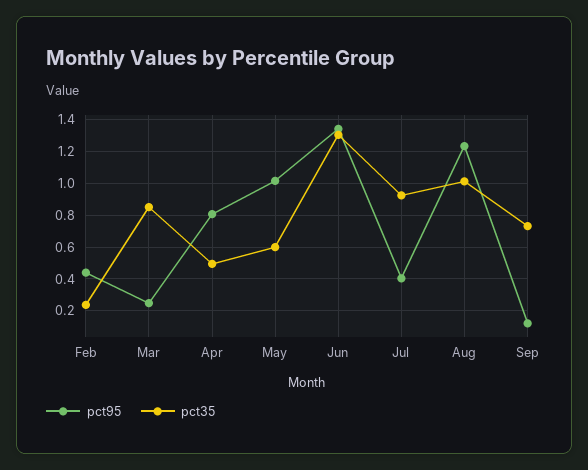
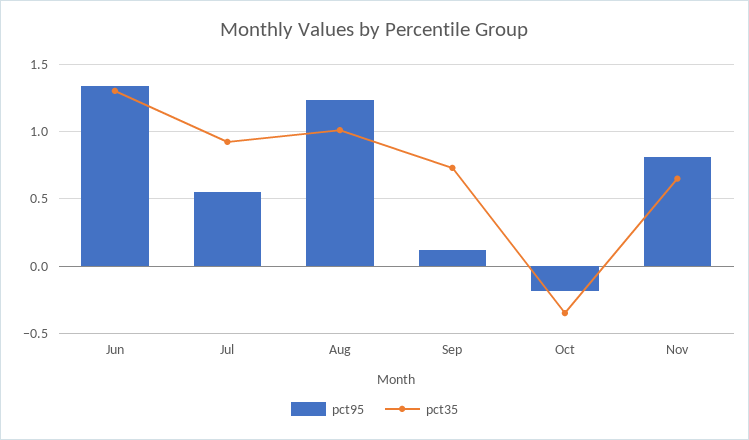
pct95, Feb: 0.45 -> none
pct35, Feb: 0.25 -> none
pct95, Mar: 0.25 -> none
pct35, Mar: 0.85 -> none
pct95, Apr: 0.8 -> none
pct35, Apr: 0.5 -> none
pct95, May: 1 -> none
pct35, May: 0.6 -> none
pct95, Jul: 0.4 -> 0.55
pct95, Oct: none -> -0.2
pct35, Oct: none -> -0.35
pct95, Nov: none -> 0.8
pct35, Nov: none -> 0.65

